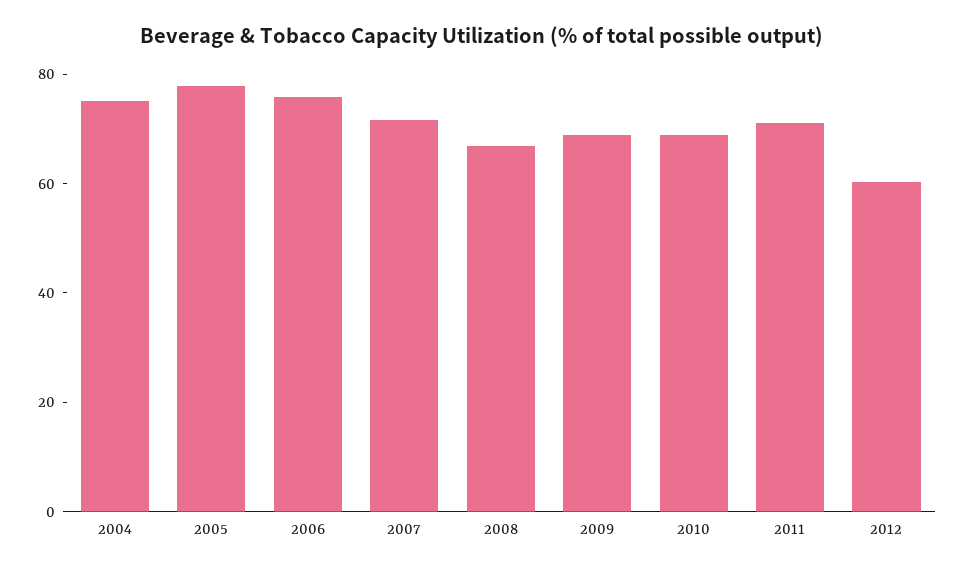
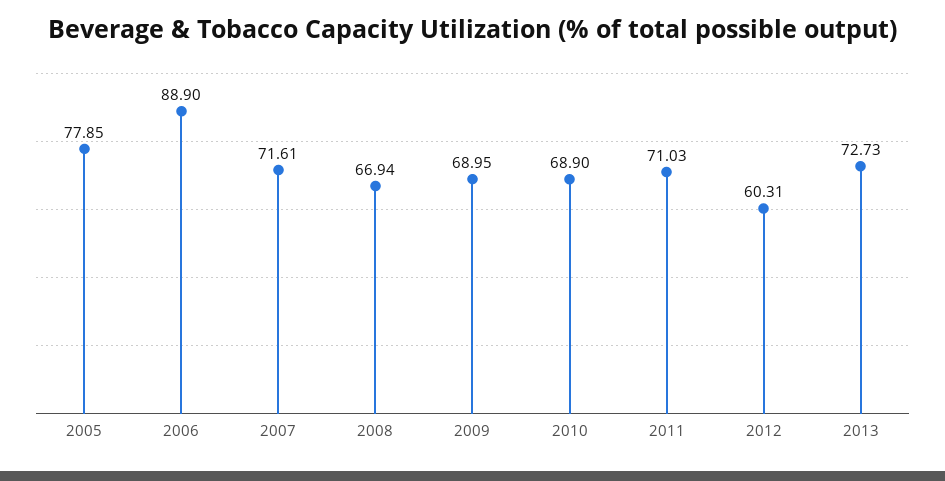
2004: 75 -> none
2006: 75 -> 88.9
2013: none -> 72.73

